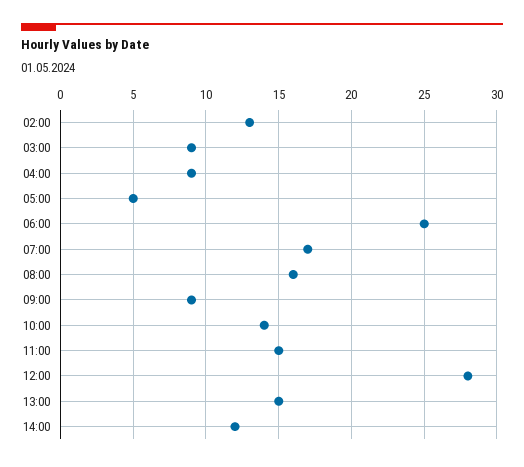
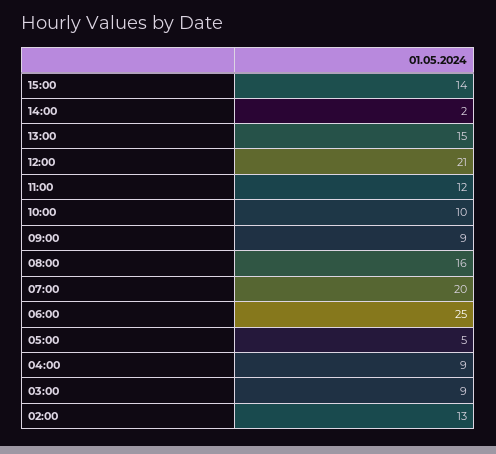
07:00: 17 -> 20
10:00: 14 -> 10
11:00: 15 -> 12
12:00: 28 -> 21
14:00: 12 -> 2
15:00: none -> 14

